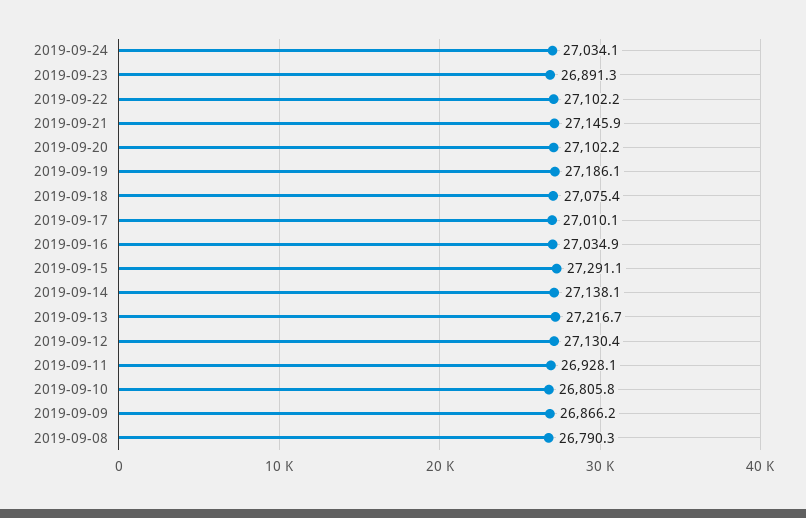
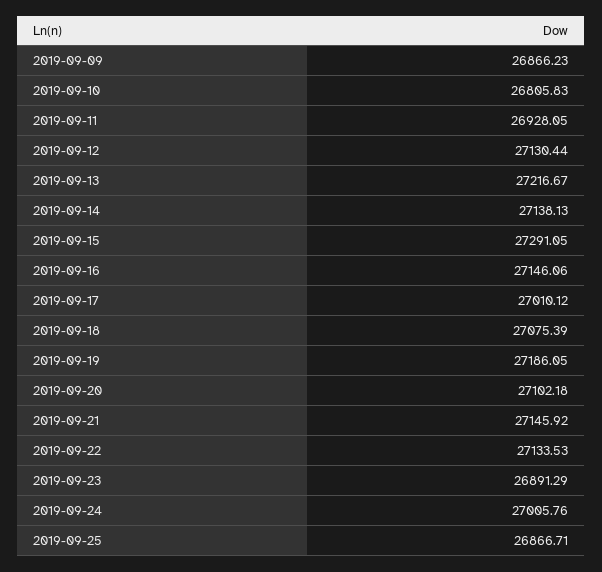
2019-09-24: 27034.1 -> 27005.76
2019-09-22: 27102.2 -> 27133.53
2019-09-16: 27034.9 -> 27146.06
2019-09-08: 26790.3 -> none
2019-09-25: none -> 26866.71

